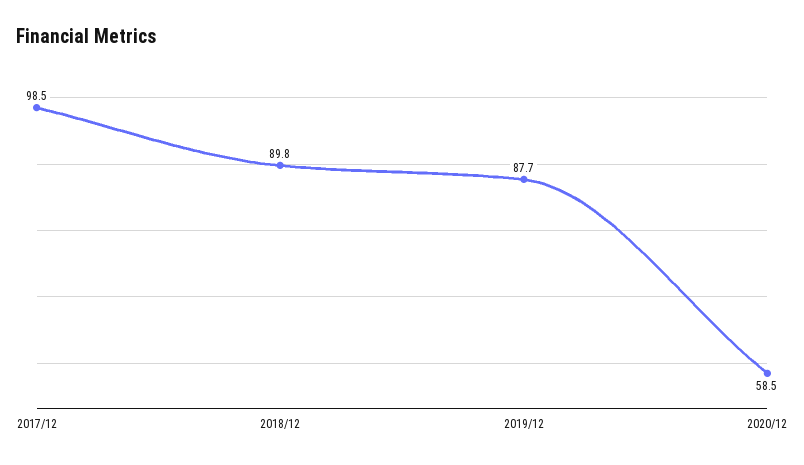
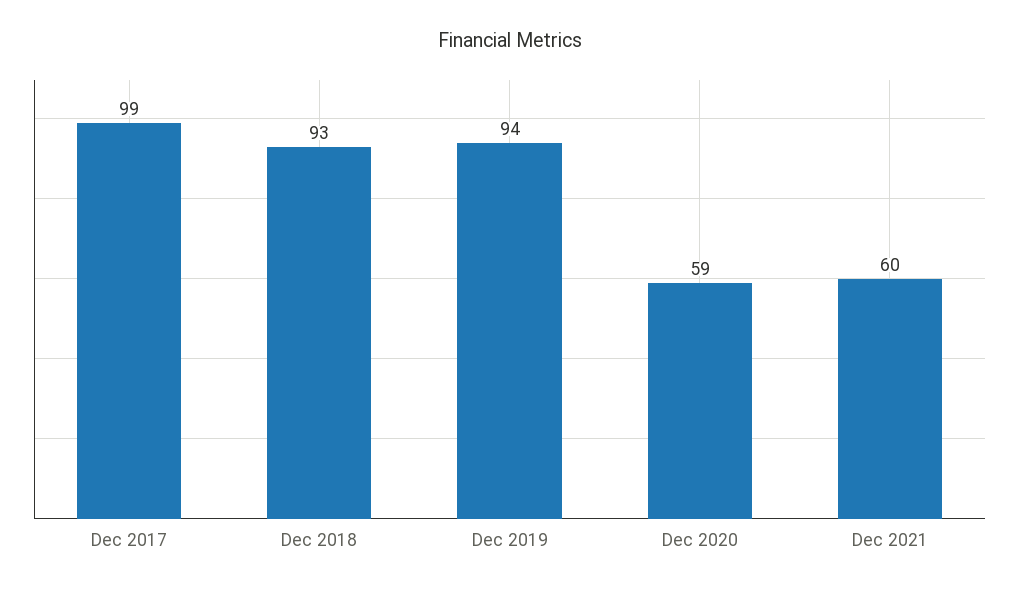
2018/12: 89.8 -> 93
2019/12: 87.7 -> 94
Dec 2021: none -> 60

